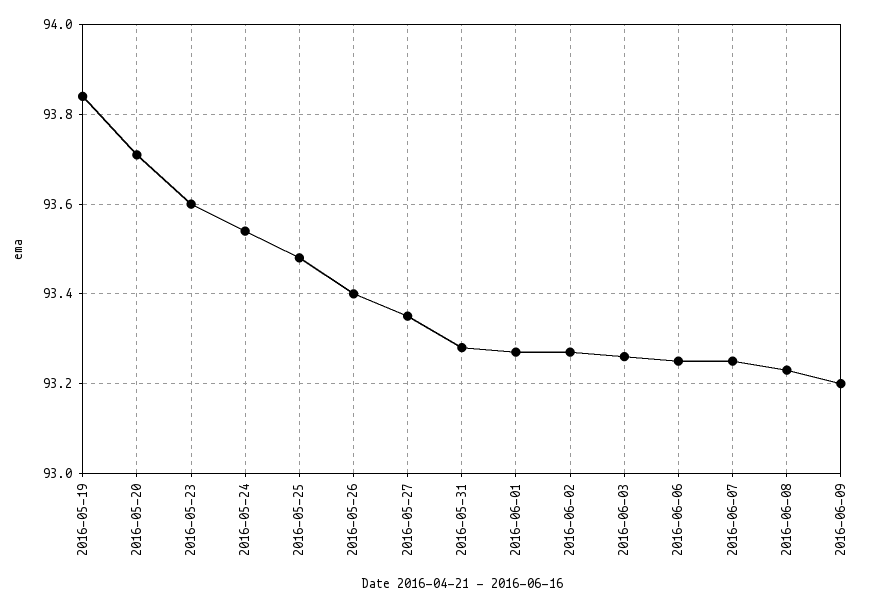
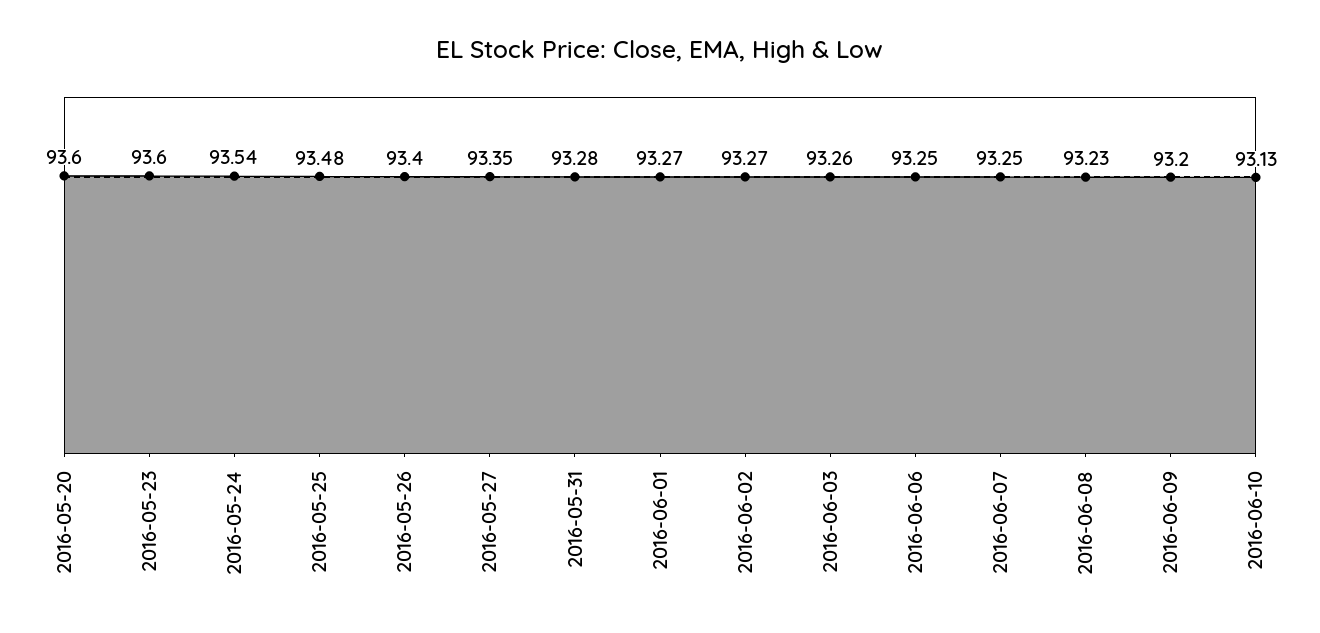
2016-05-19: 93.85 -> none
2016-05-20: 93.7 -> 93.6
2016-06-10: none -> 93.13

